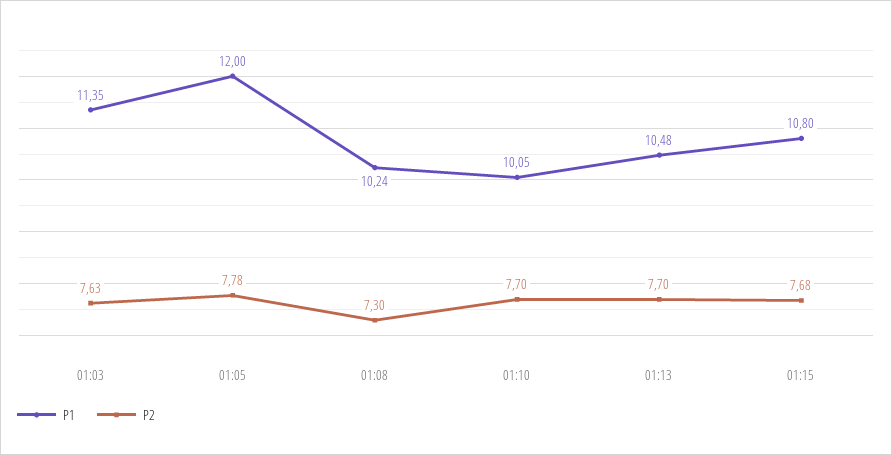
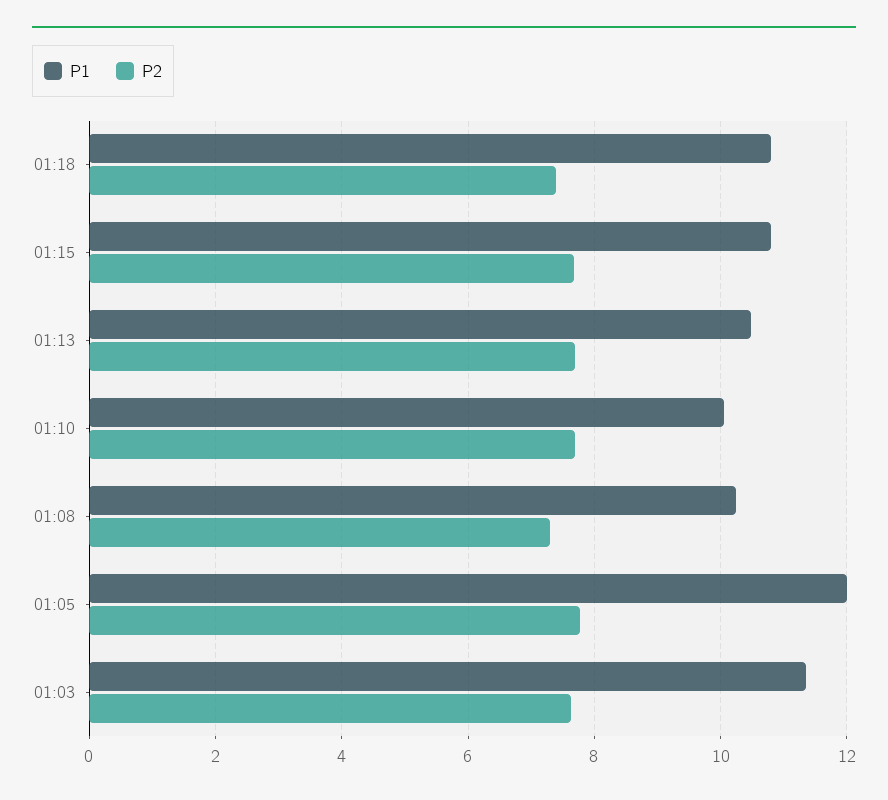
P1, 01:18: none -> 10.8
P2, 01:18: none -> 7.4

